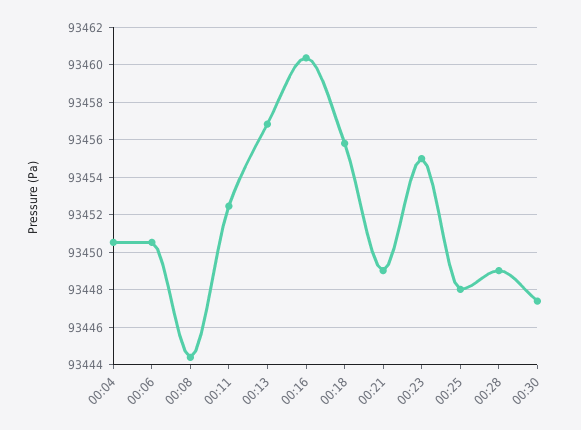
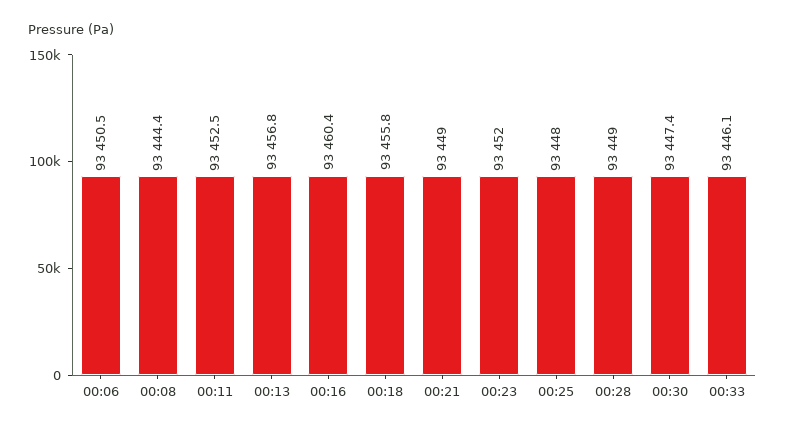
00:04: 93450.5 -> none
00:23: 93455 -> 93452
00:33: none -> 93446.1

